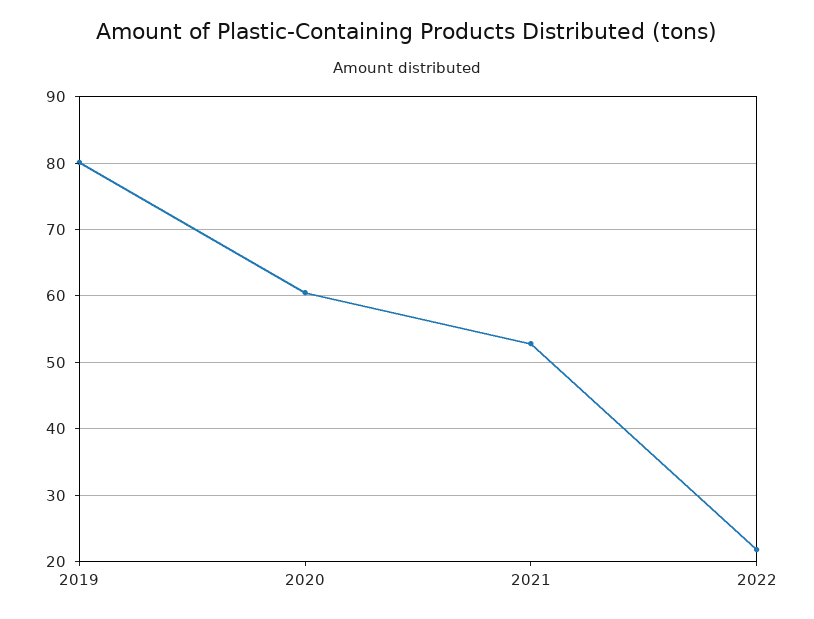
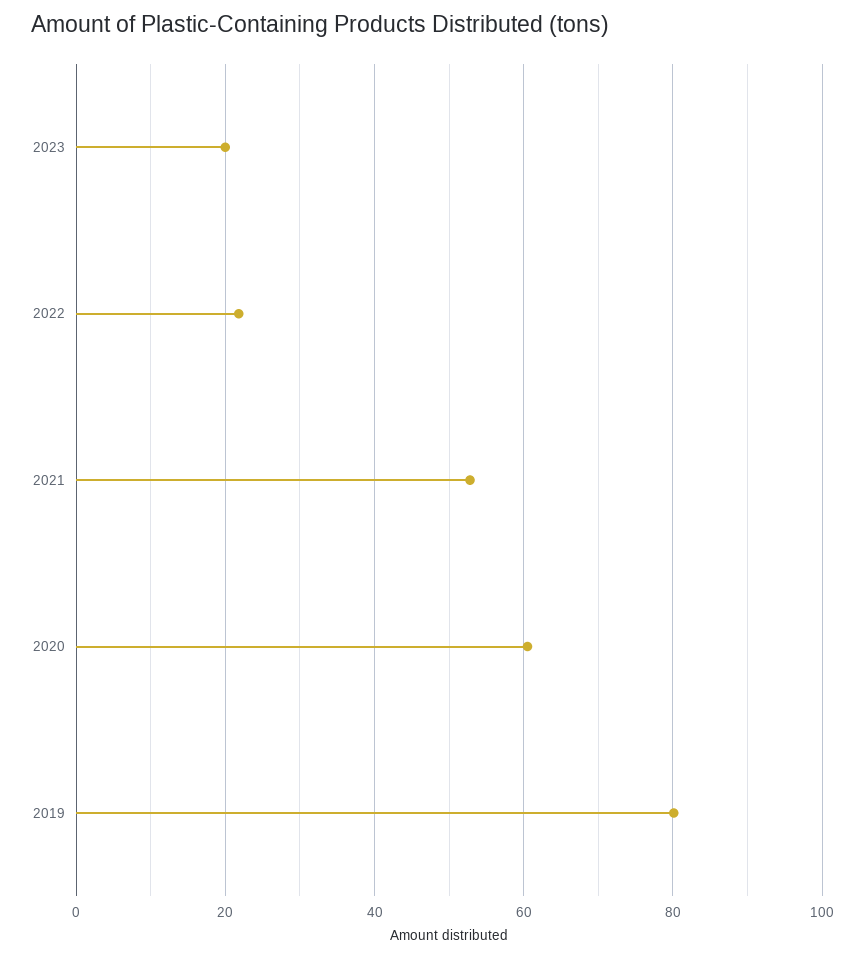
2023: none -> 20

